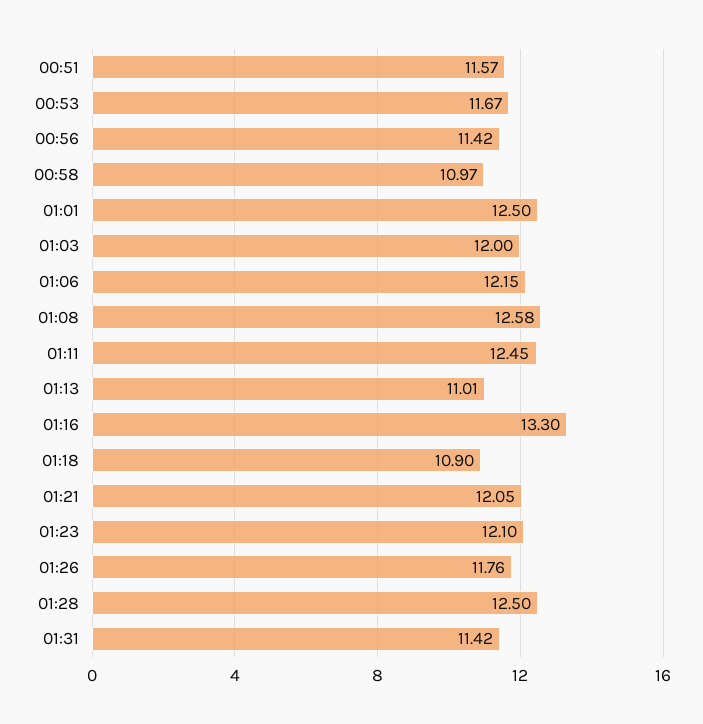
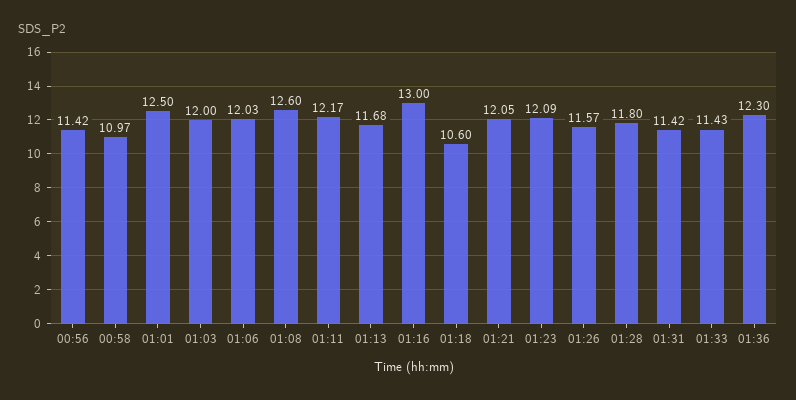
00:51: 11.57 -> none
00:53: 11.67 -> none
01:06: 12.15 -> 12.03
01:08: 12.58 -> 12.6
01:11: 12.45 -> 12.17
01:13: 11.01 -> 11.68
01:16: 13.3 -> 13
01:18: 10.9 -> 10.6
01:23: 12.1 -> 12.09
01:26: 11.76 -> 11.57
01:28: 12.5 -> 11.8
01:33: none -> 11.43
01:36: none -> 12.3

